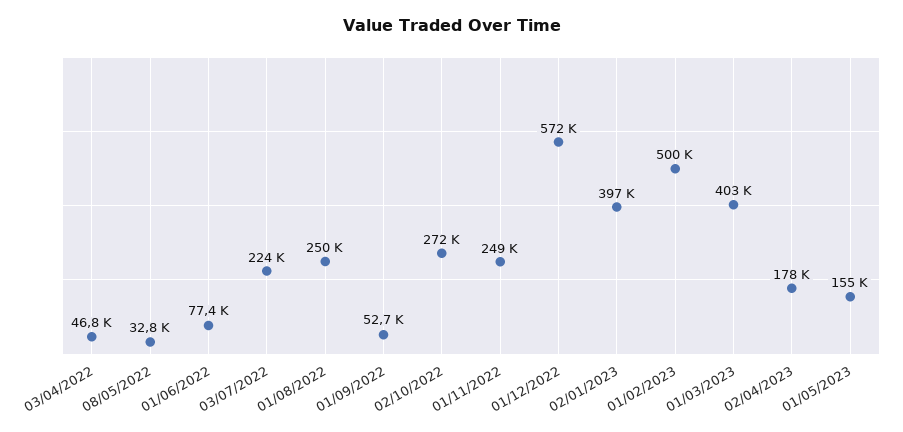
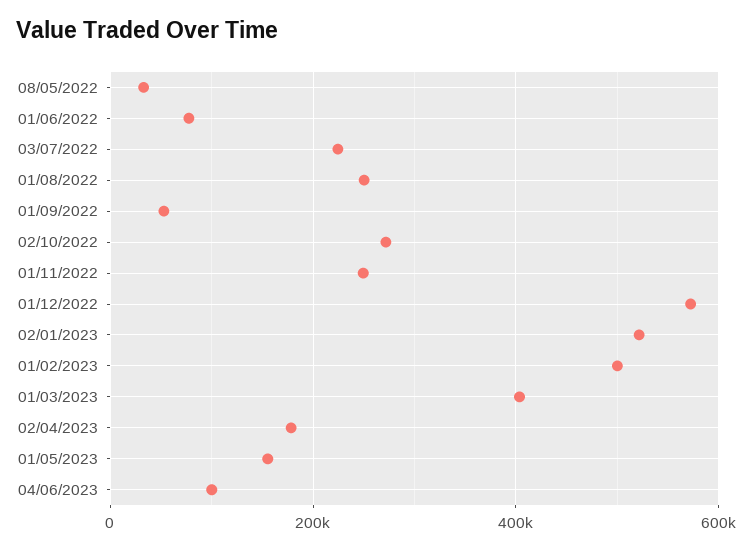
03/04/2022: 46800 -> none
02/01/2023: 397000 -> 520000
04/06/2023: none -> 100000

